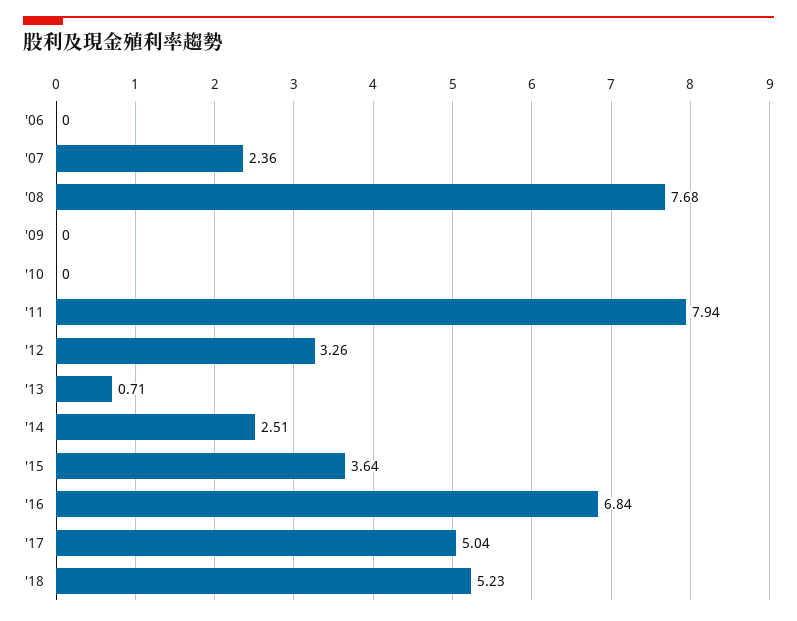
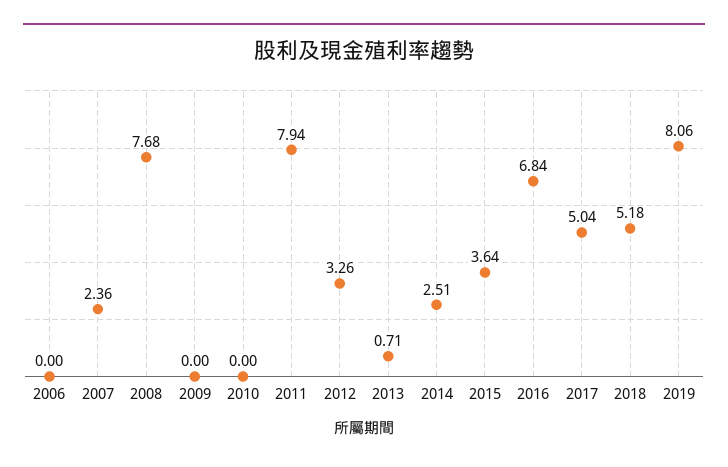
'18: 5.23 -> 5.18
2019: none -> 8.06

